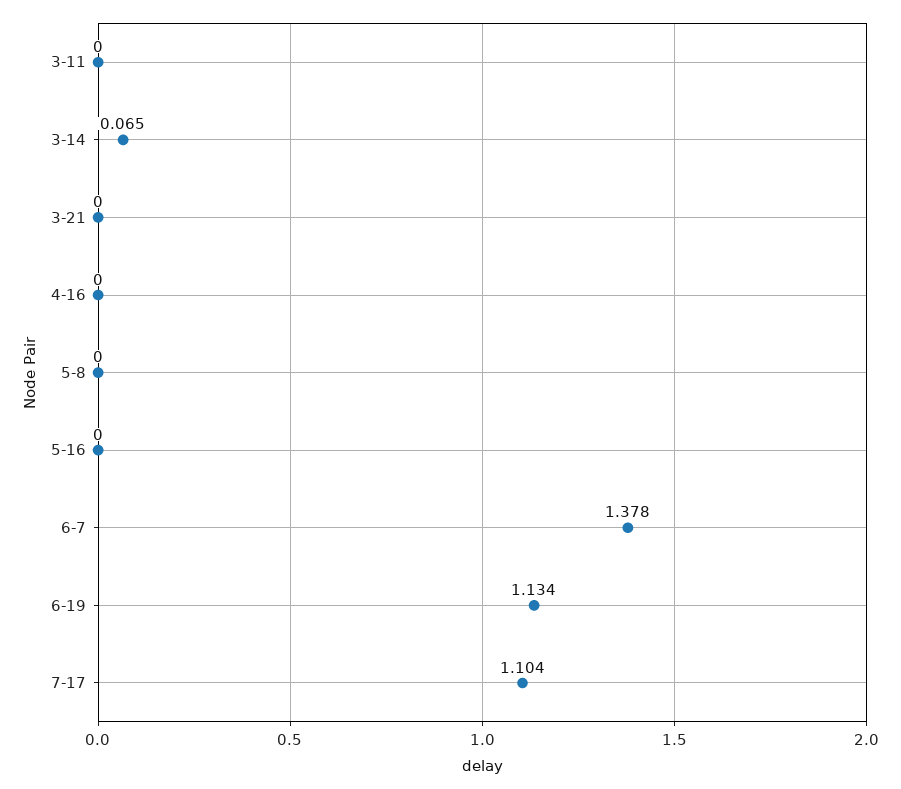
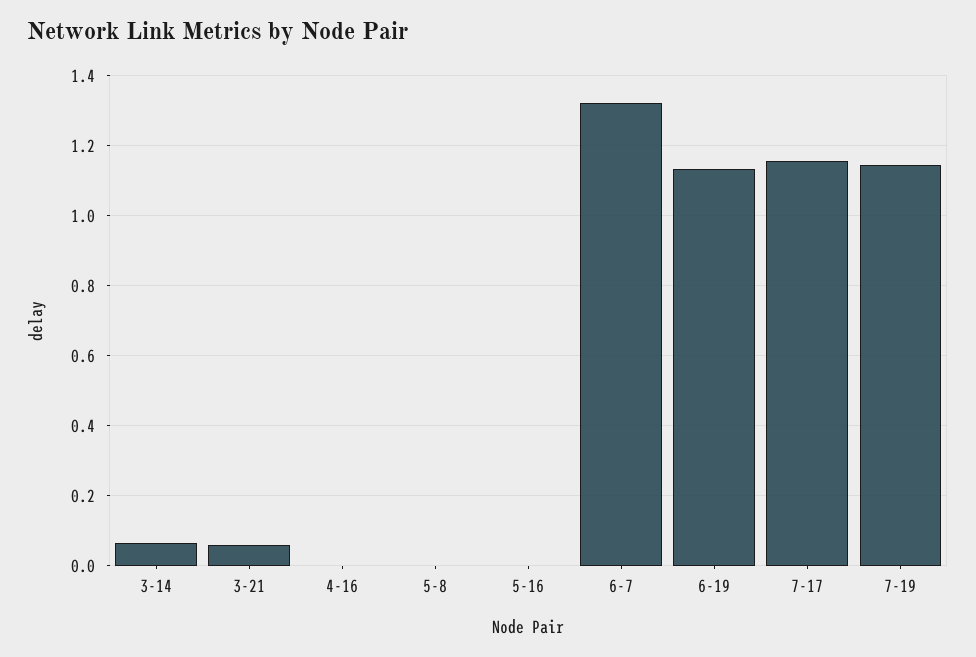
3-11: 0 -> none
3-21: 0 -> 0.06
6-7: 1.378 -> 1.32
7-17: 1.104 -> 1.16
7-19: none -> 1.14

